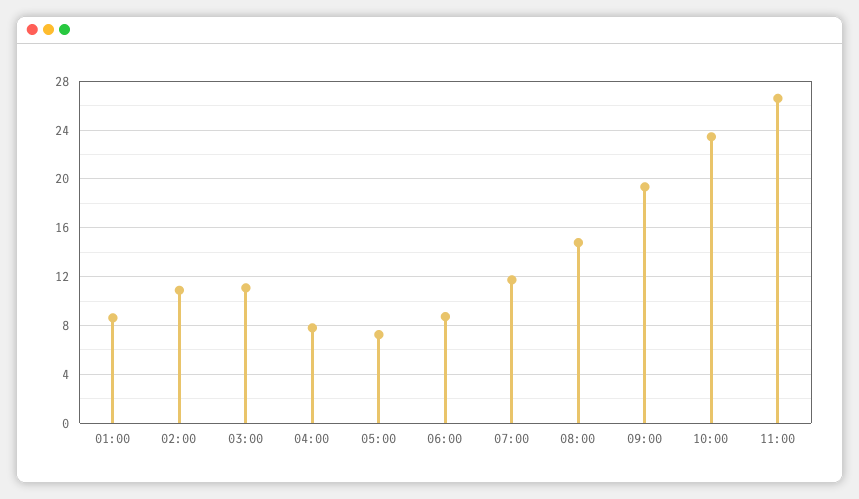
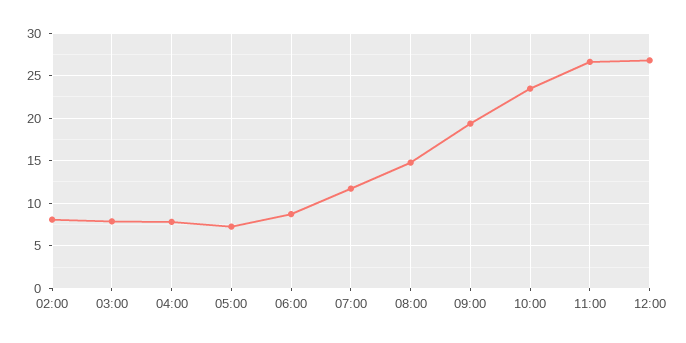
01:00: 8.5 -> none
02:00: 11 -> 8
03:00: 11 -> 8
12:00: none -> 27

